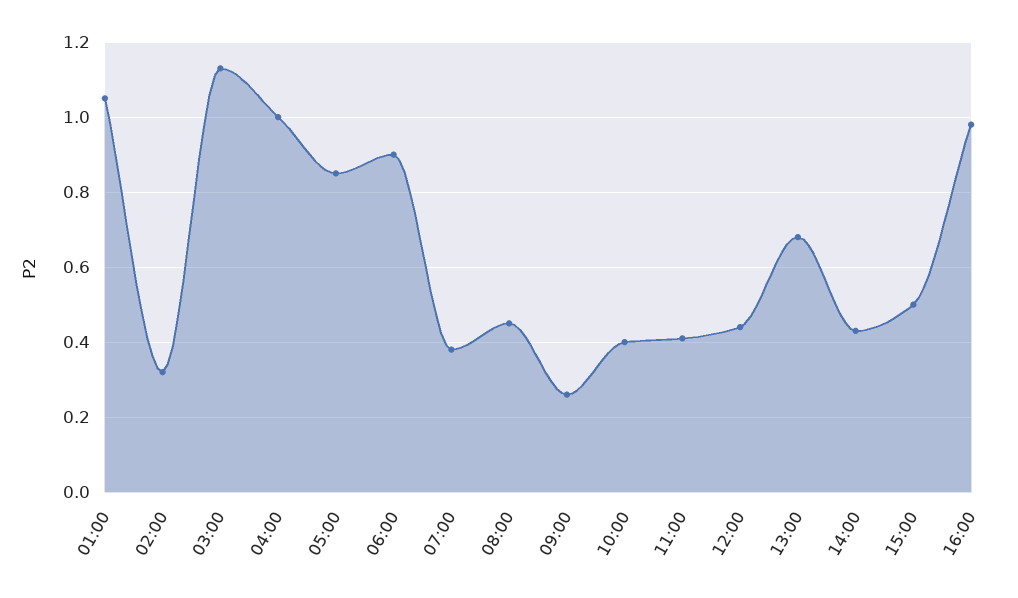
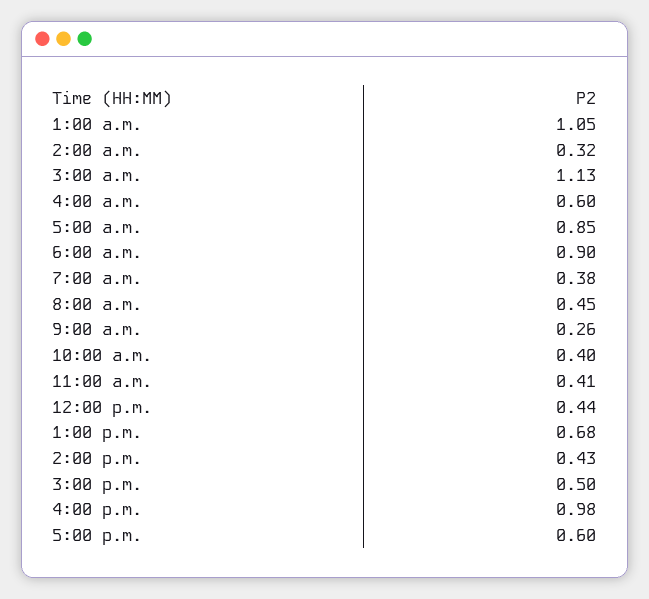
04:00: 1 -> 0.6
5:00 p.m.: none -> 0.6

